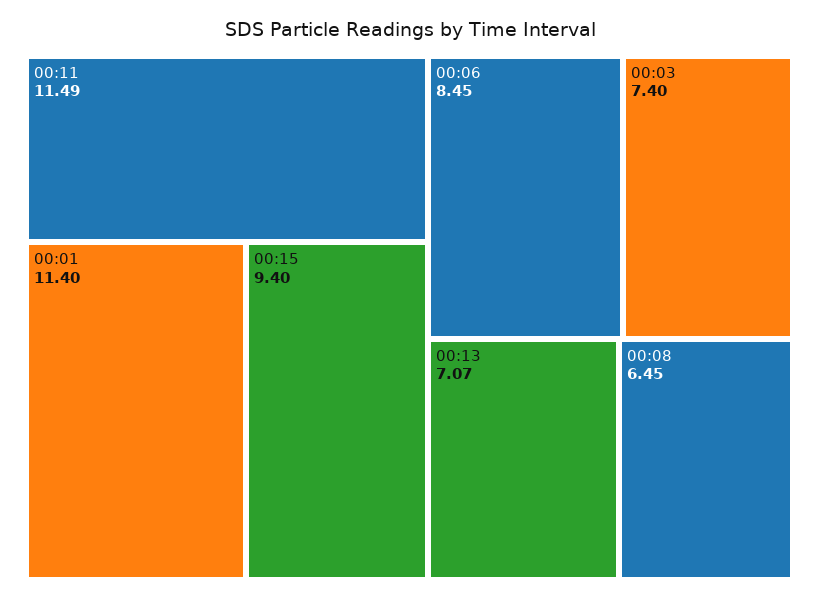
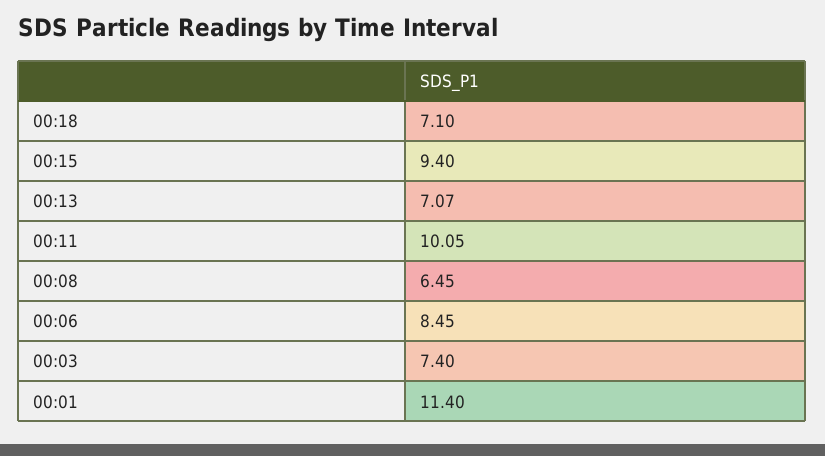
00:11: 11.49 -> 10.05
00:18: none -> 7.1

